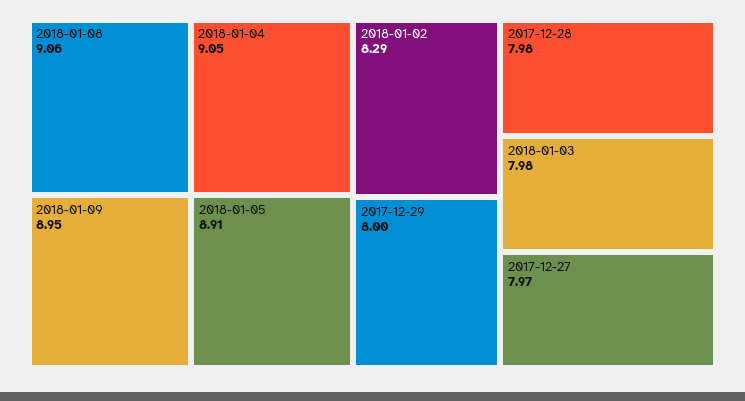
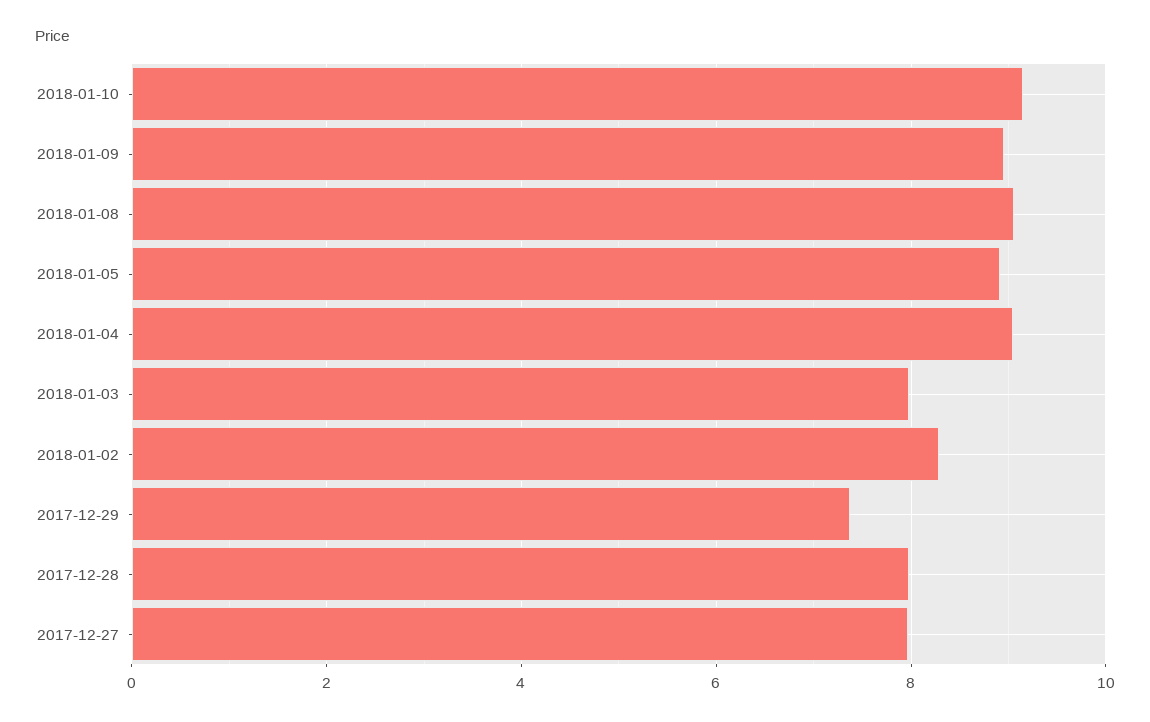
2017-12-29: 8 -> 7.4
2018-01-10: none -> 9.2

